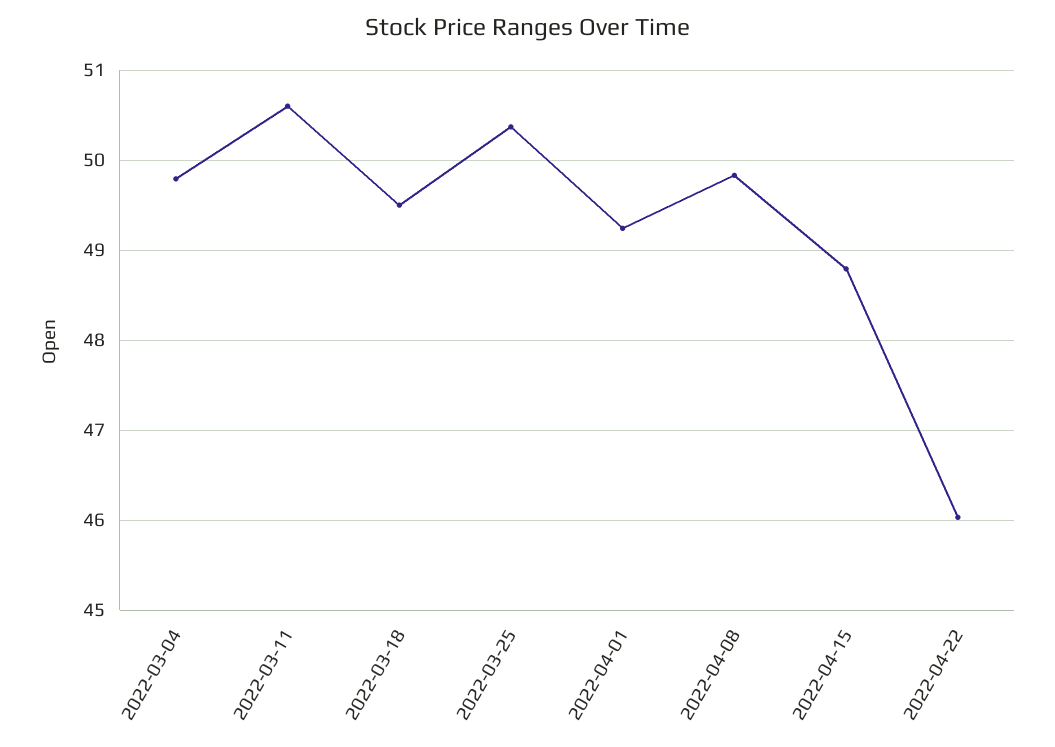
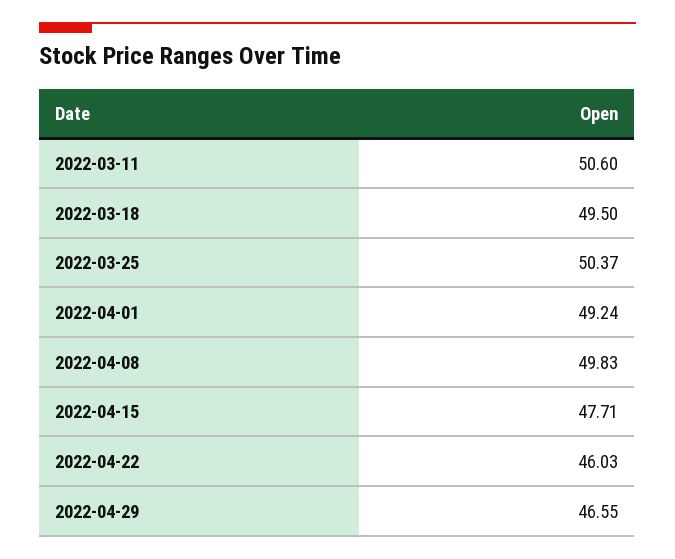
2022-03-04: 49.8 -> none
2022-04-15: 48.8 -> 47.71
2022-04-29: none -> 46.55

